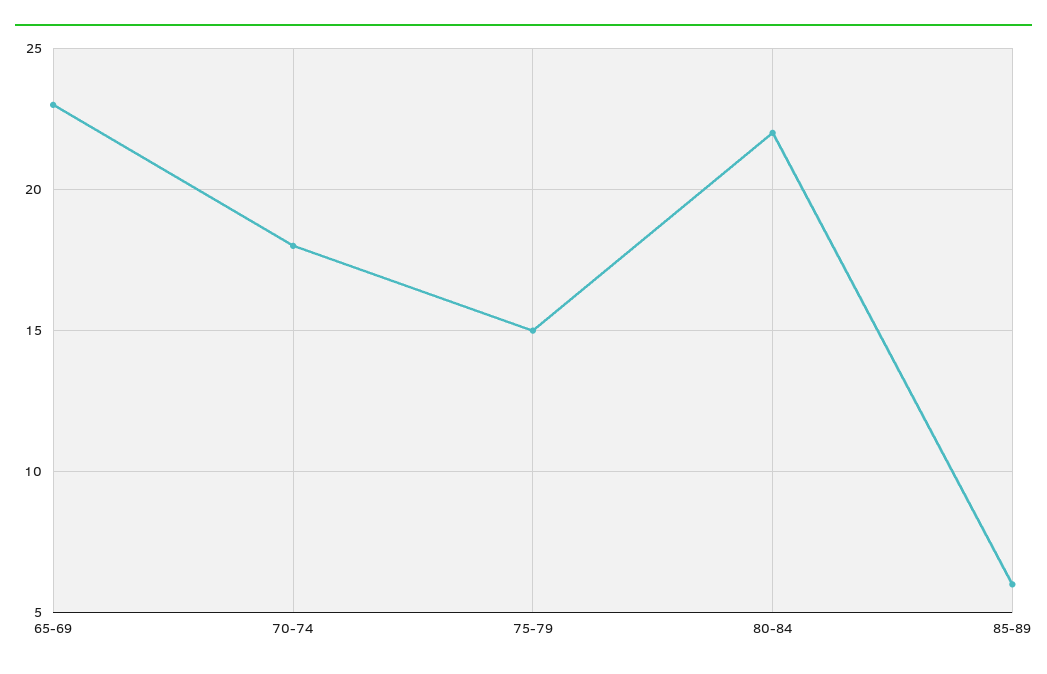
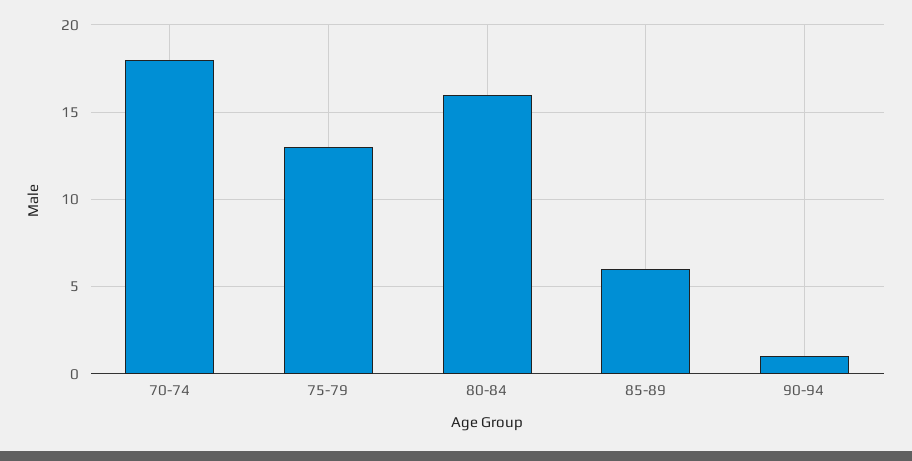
65-69: 23 -> none
75-79: 15 -> 13
80-84: 22 -> 16
90-94: none -> 1

